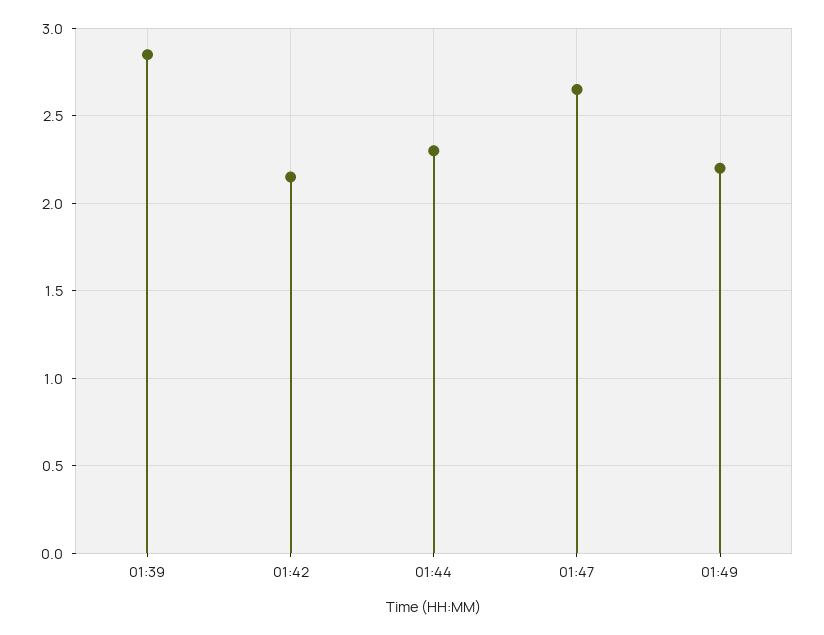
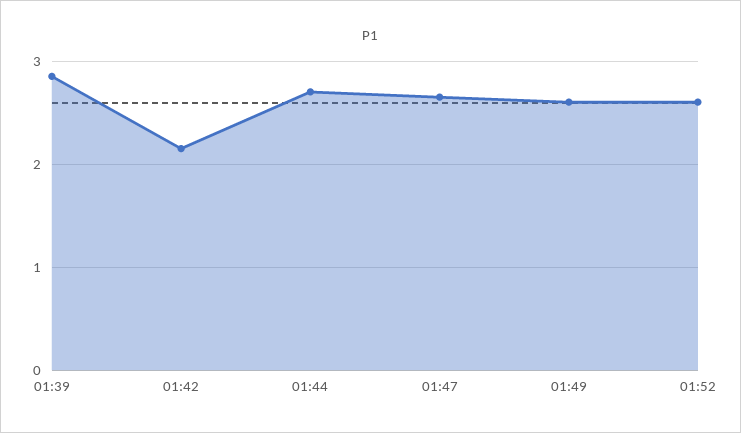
01:44: 2.3 -> 2.7
01:49: 2.2 -> 2.6
01:52: none -> 2.6

